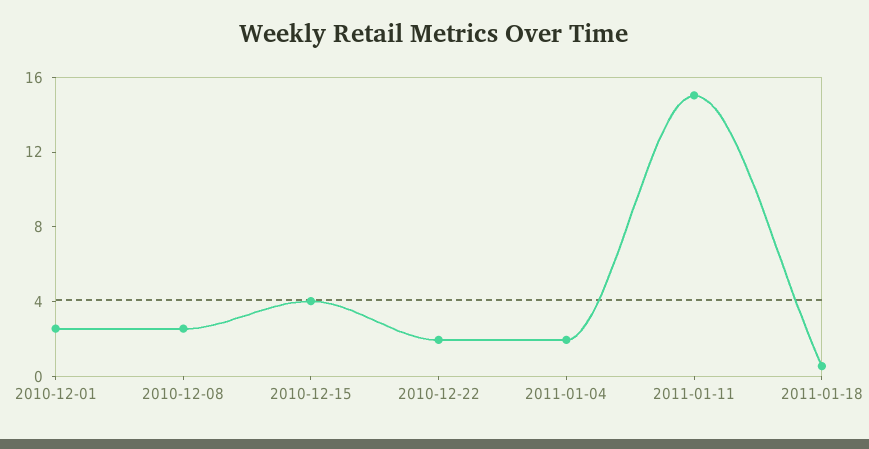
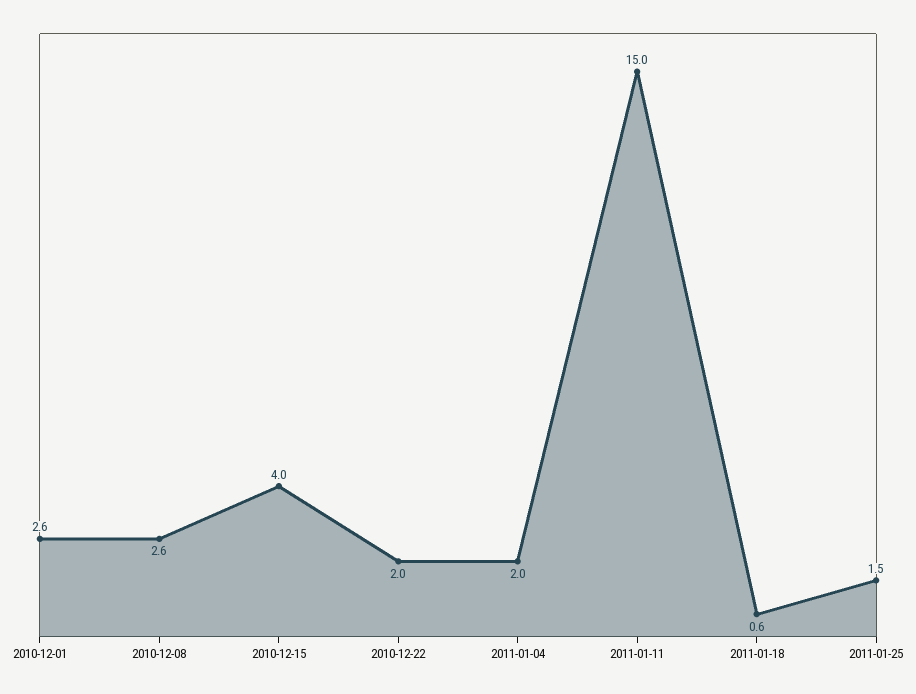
2011-01-25: none -> 1.5

